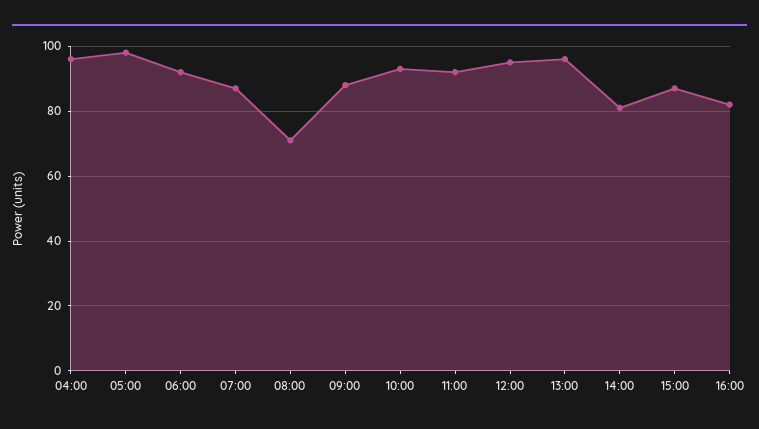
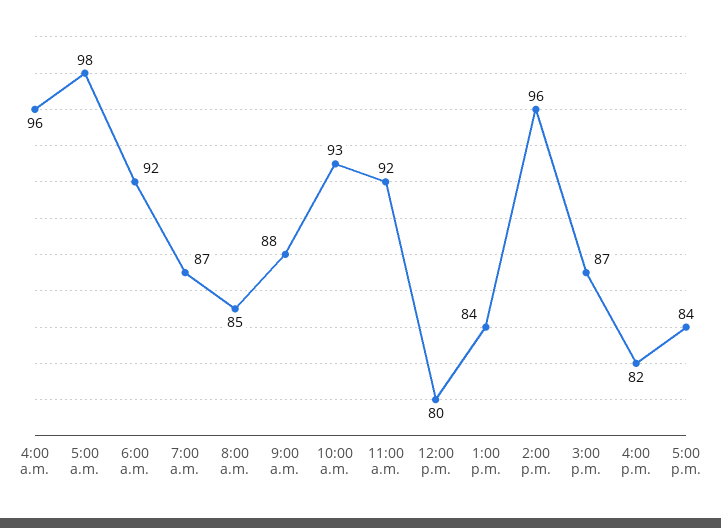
08:00: 70 -> 85
12:00: 95 -> 80
13:00: 95 -> 84
14:00: 80 -> 96
5:00 p.m.: none -> 84

